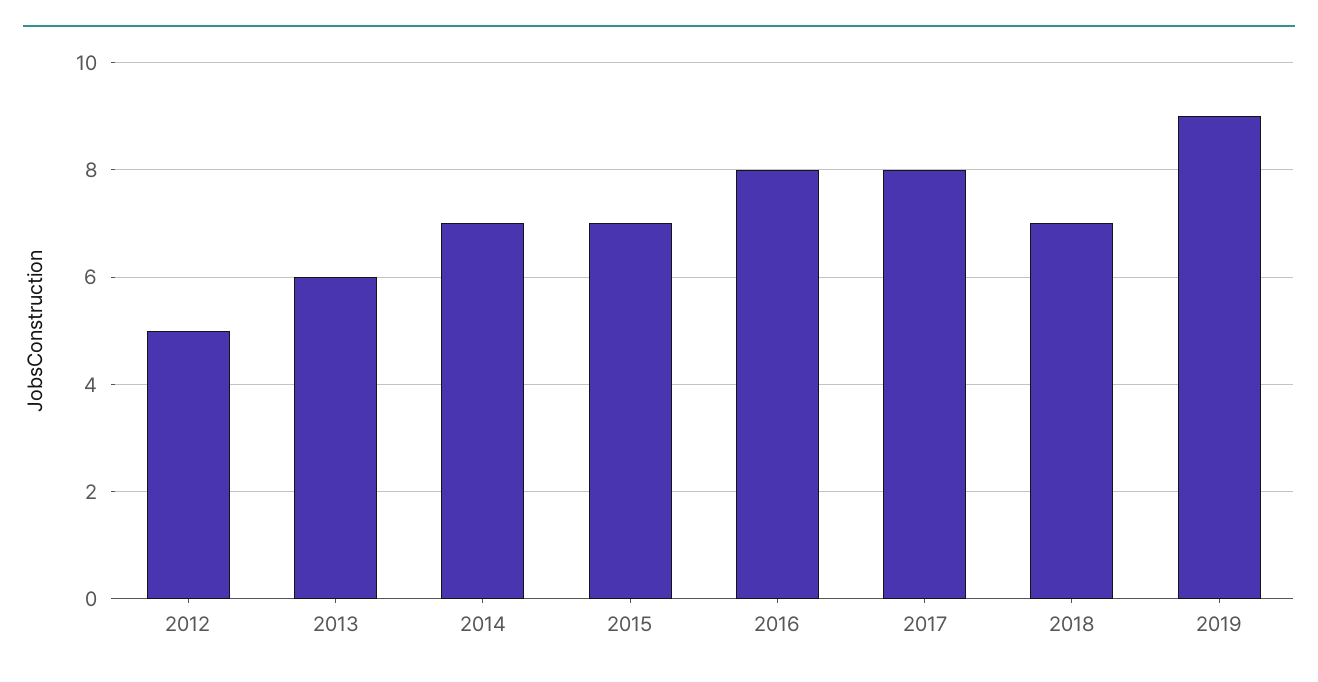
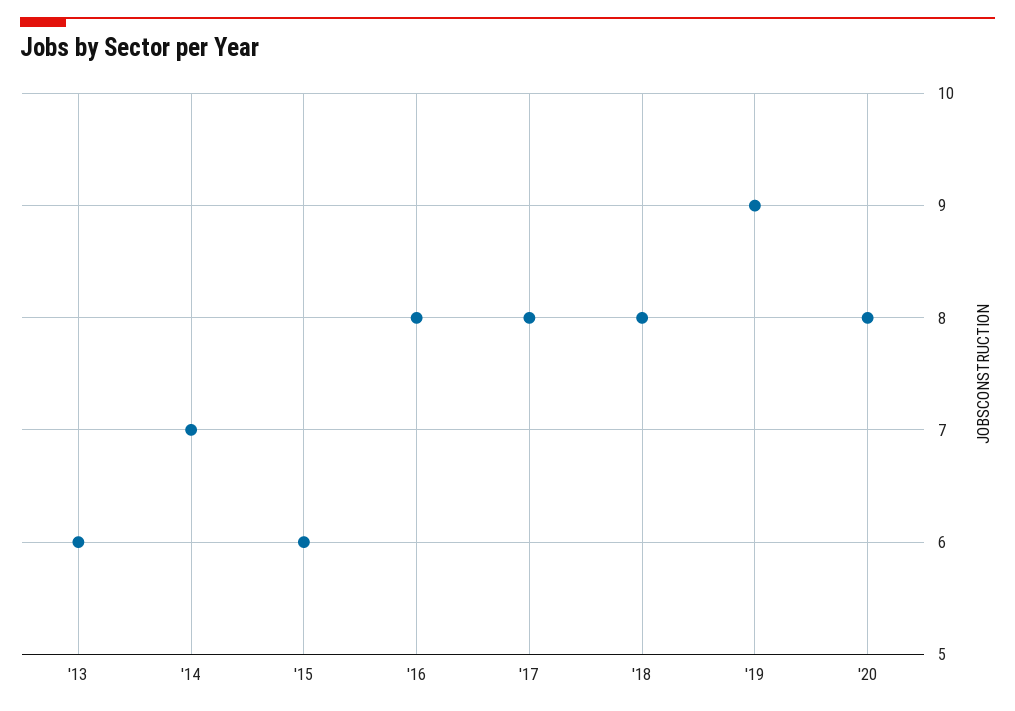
2012: 5 -> none
2015: 7 -> 6
2018: 7 -> 8
'20: none -> 8

